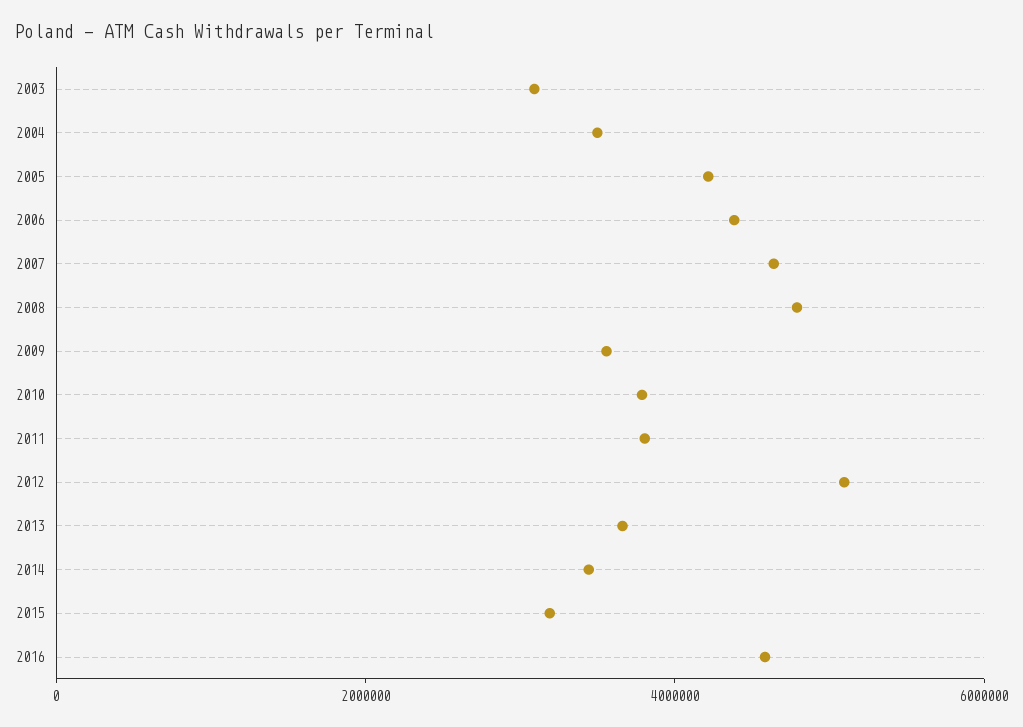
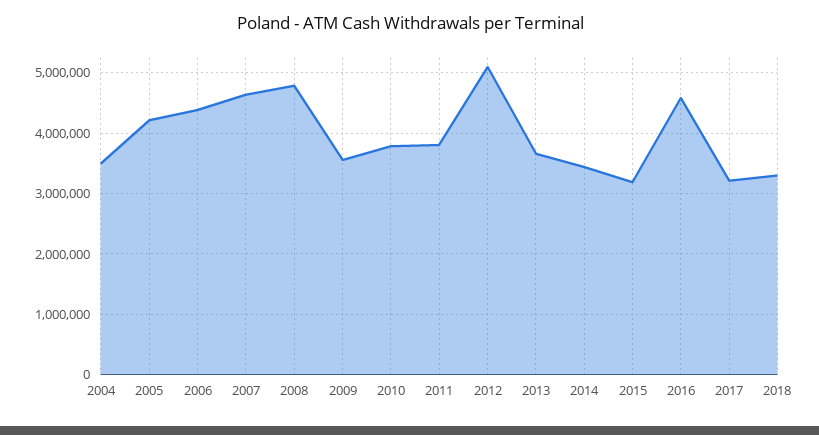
2003: 3000000 -> none
2017: none -> 3200000
2018: none -> 3300000

